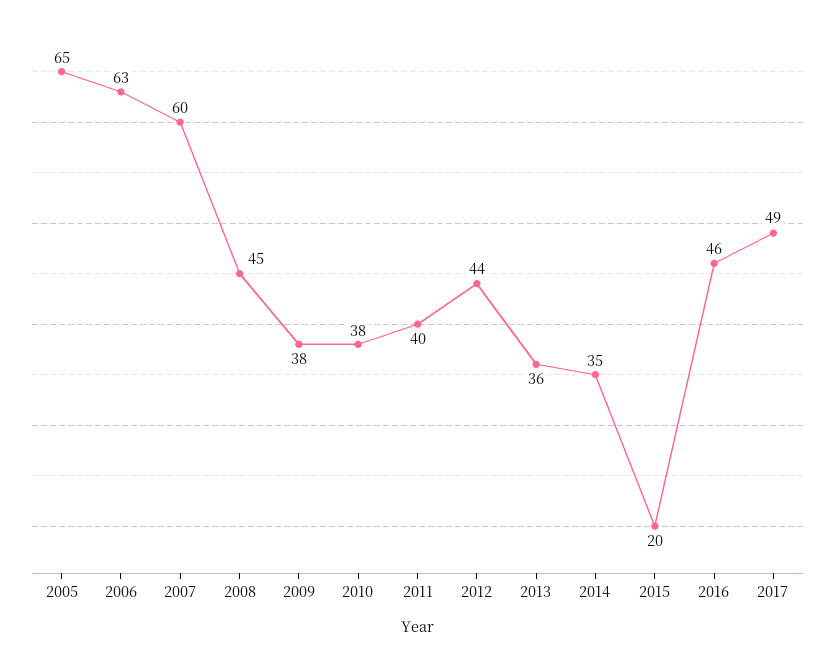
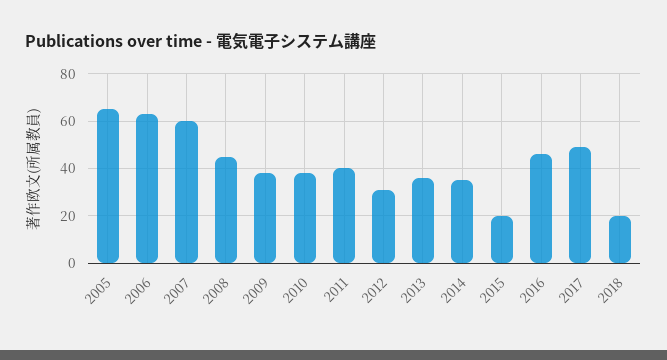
2012: 44 -> 30
2018: none -> 20

